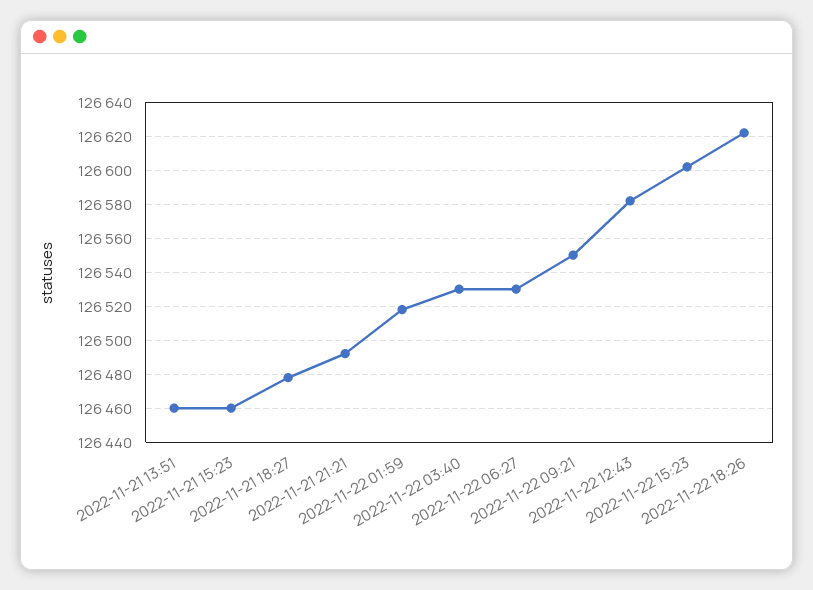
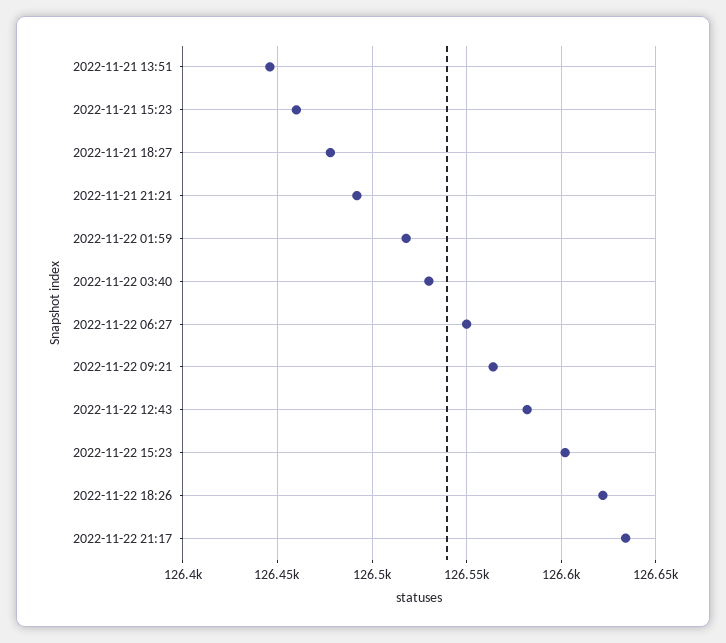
2022-11-21 13:51: 126460 -> 126445
2022-11-22 06:27: 126530 -> 126550
2022-11-22 09:21: 126550 -> 126565
2022-11-22 21:17: none -> 126635

